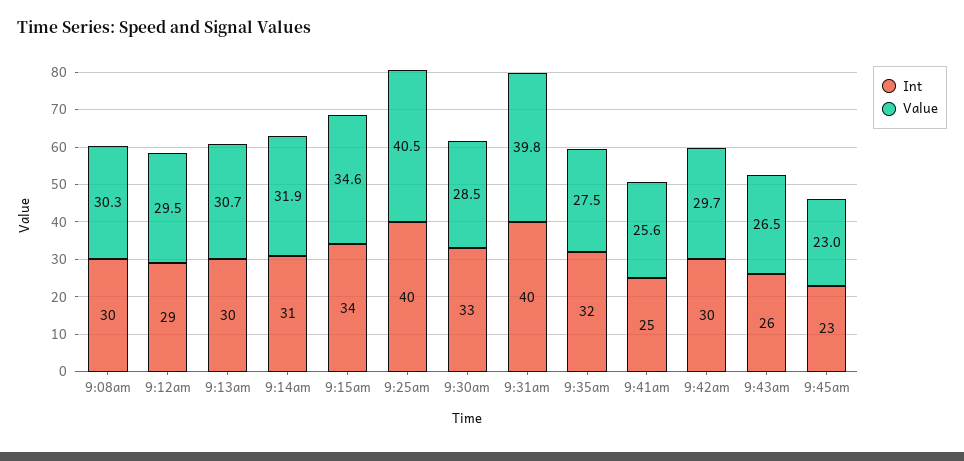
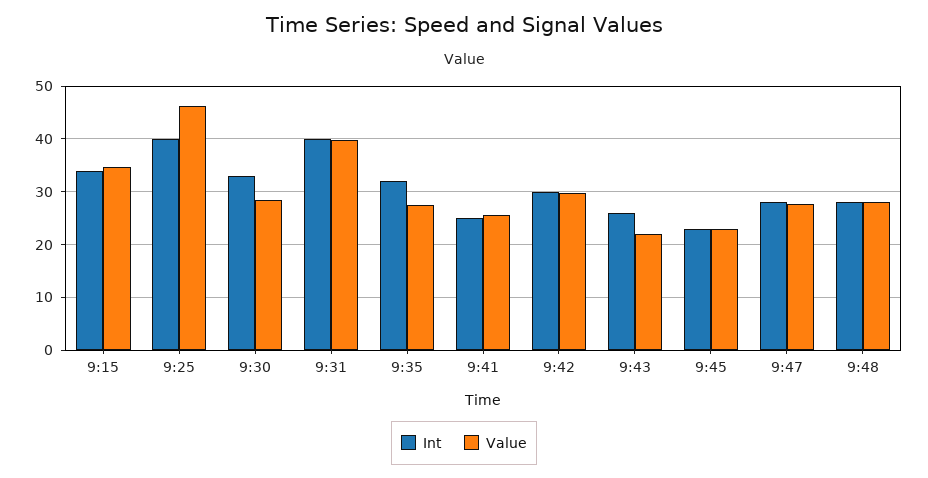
Int, 9:08am: 30 -> none
Value, 9:08am: 30.3 -> none
Int, 9:12am: 29 -> none
Value, 9:12am: 29.5 -> none
Int, 9:13am: 30 -> none
Value, 9:13am: 30.7 -> none
Int, 9:14am: 31 -> none
Value, 9:14am: 31.9 -> none
Value, 9:25am: 40.5 -> 46
Value, 9:43am: 26.5 -> 22
Int, 9:47: none -> 28
Value, 9:47: none -> 28
Int, 9:48: none -> 28
Value, 9:48: none -> 28

